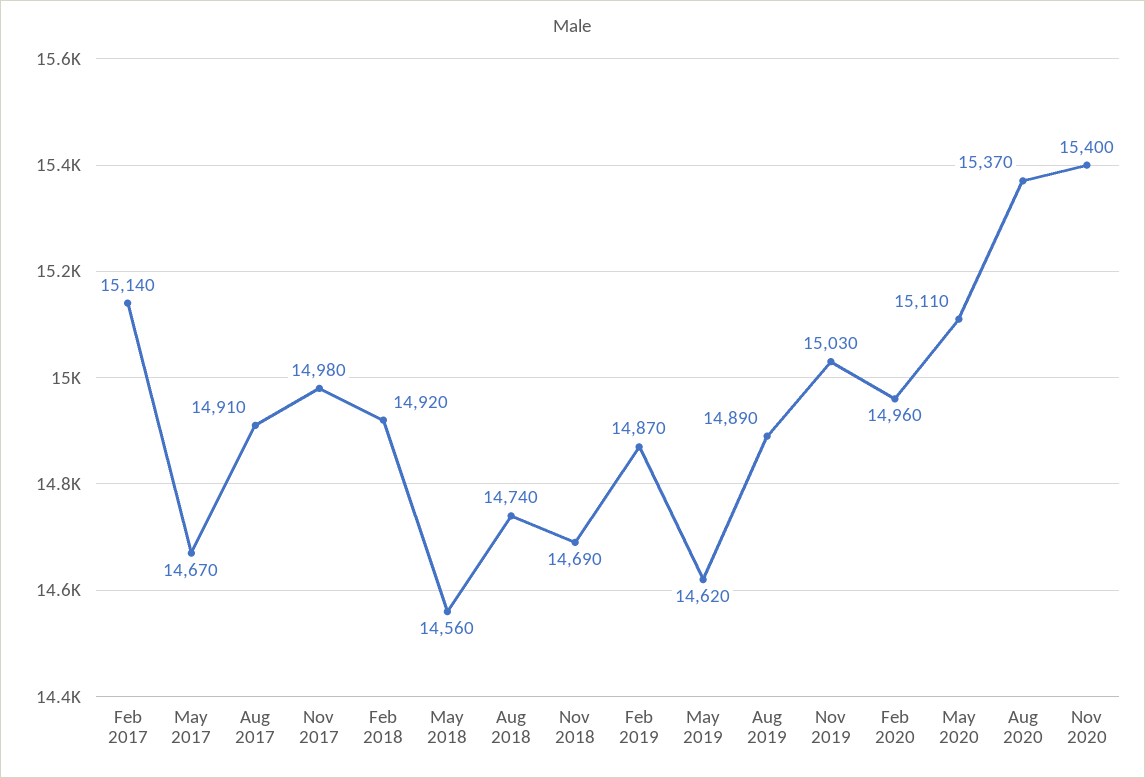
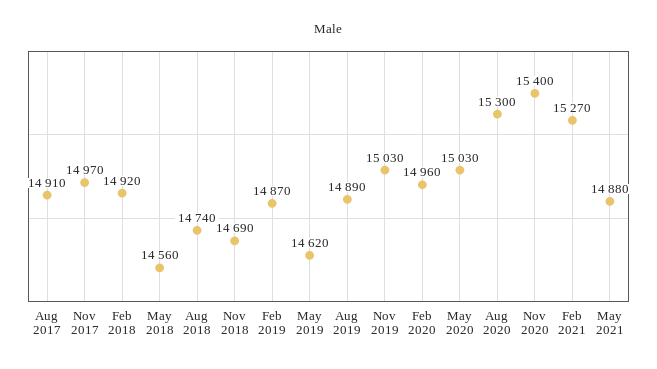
Feb 2017: 15140 -> none
May 2017: 14670 -> none
Nov 2017: 14980 -> 14970
May 2020: 15110 -> 15030
Aug 2020: 15370 -> 15300
Feb 2021: none -> 15270
May 2021: none -> 14880

